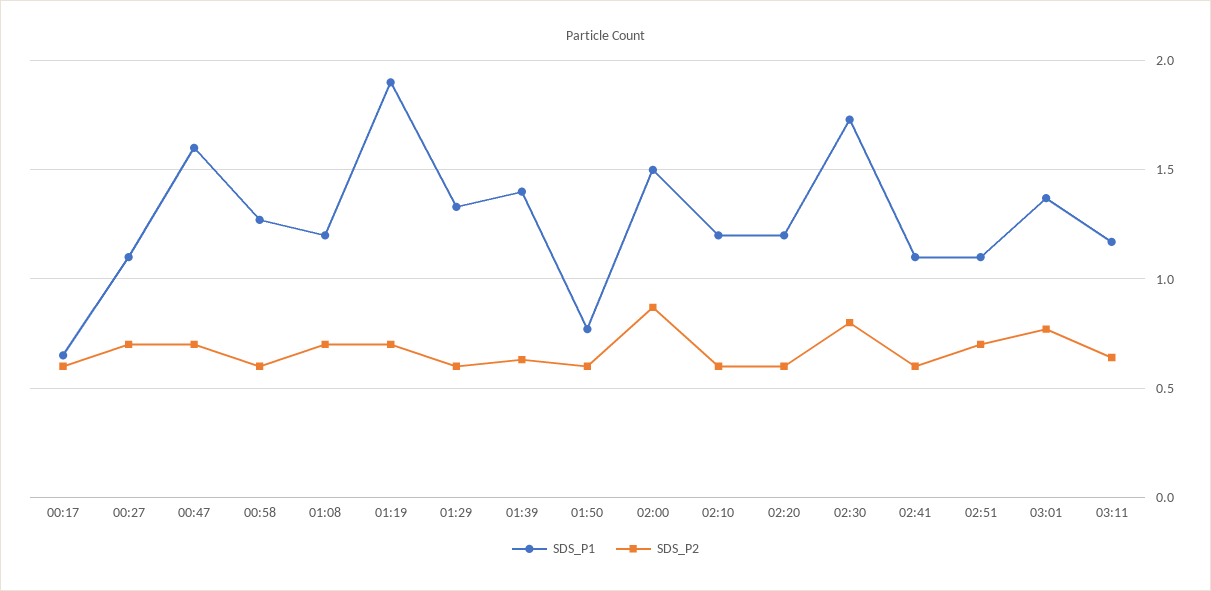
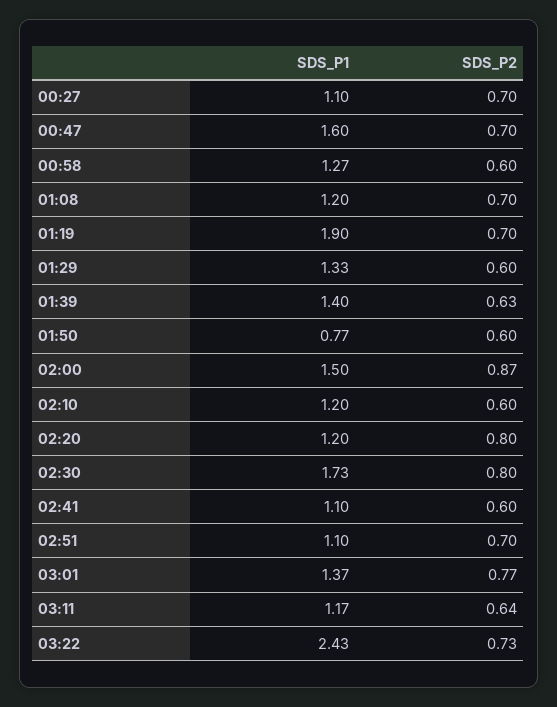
SDS_P1, 00:17: 0.65 -> none
SDS_P2, 00:17: 0.6 -> none
SDS_P2, 02:20: 0.6 -> 0.8
SDS_P1, 03:22: none -> 2.43
SDS_P2, 03:22: none -> 0.73

